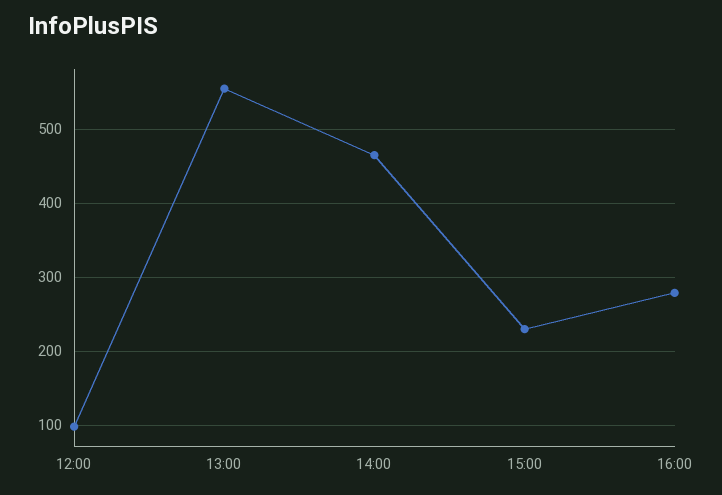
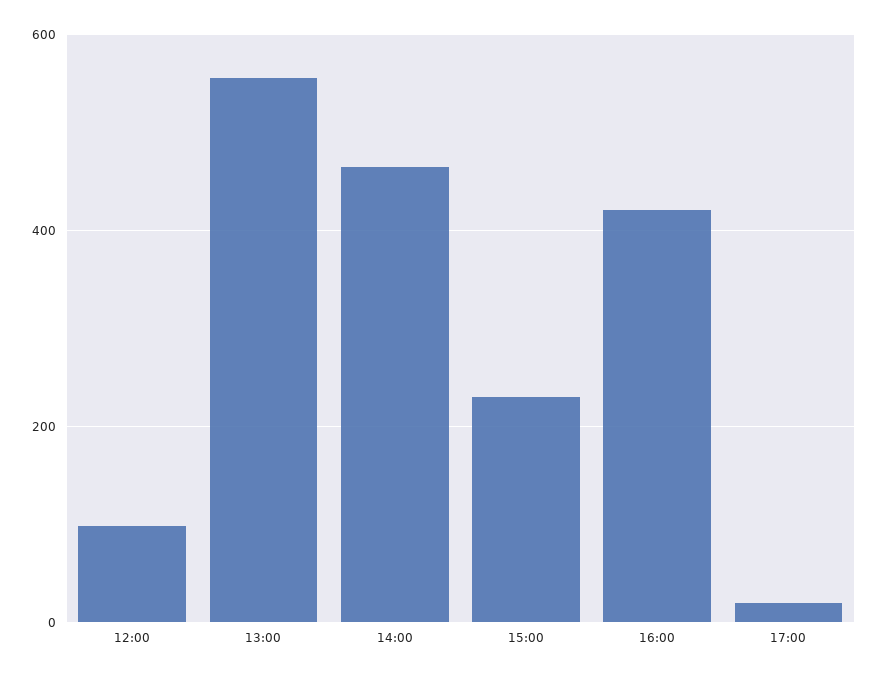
16:00: 280 -> 420
17:00: none -> 20

